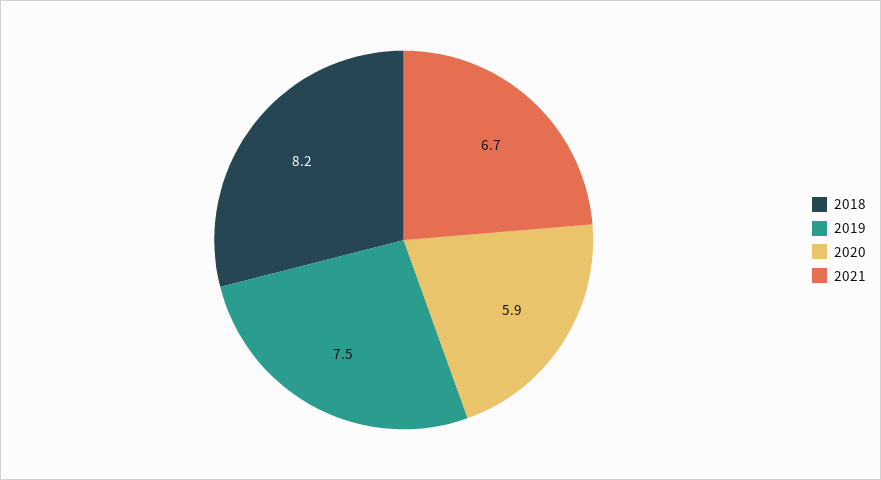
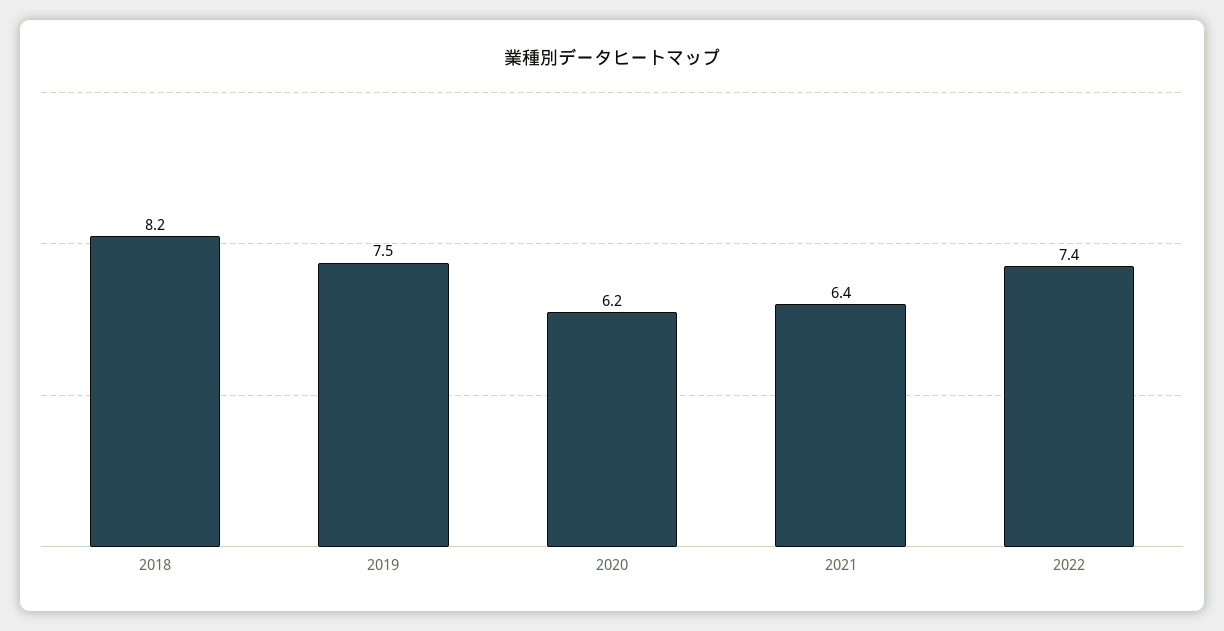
2020: 5.9 -> 6.2
2021: 6.7 -> 6.4
2022: none -> 7.4

